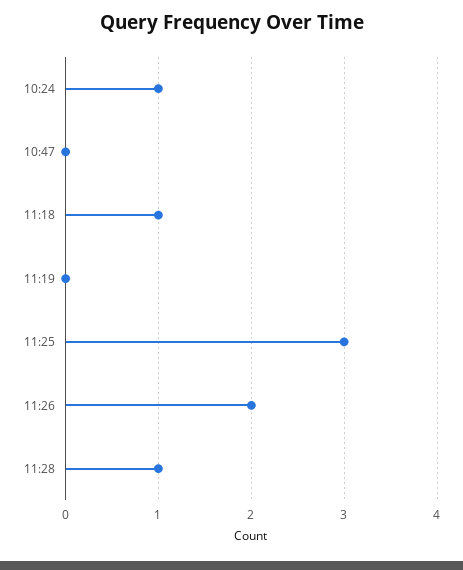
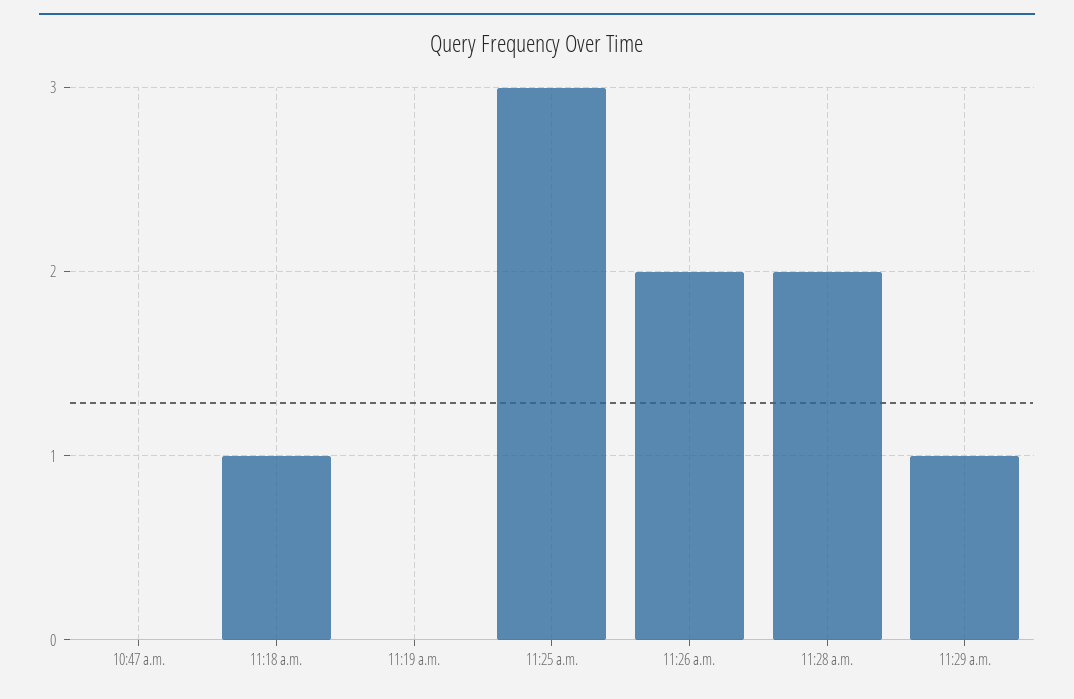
10:24: 1 -> none
11:28: 1 -> 2
11:29 a.m.: none -> 1

